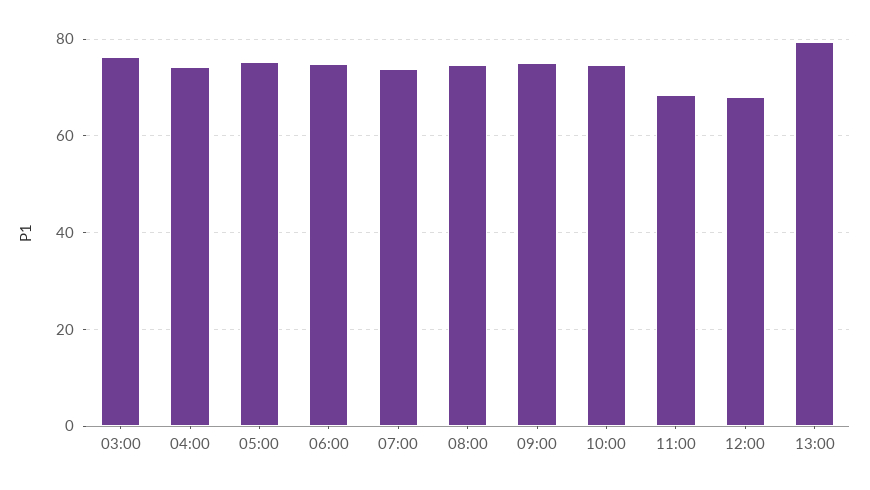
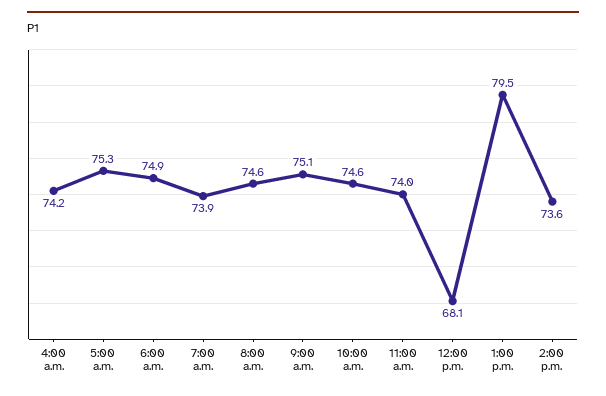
03:00: 76 -> none
11:00: 68 -> 74
2:00 p.m.: none -> 73.6

